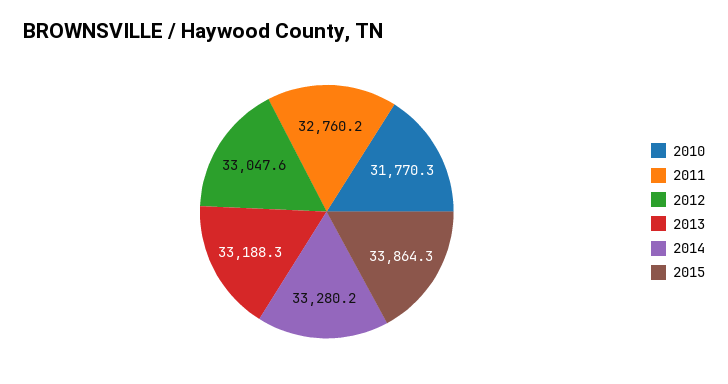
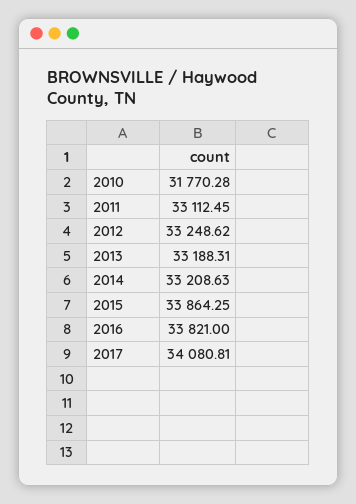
2011: 32760.2 -> 33112.45
2012: 33047.6 -> 33248.62
2014: 33280.2 -> 33208.63
2016: none -> 33821
2017: none -> 34080.81

